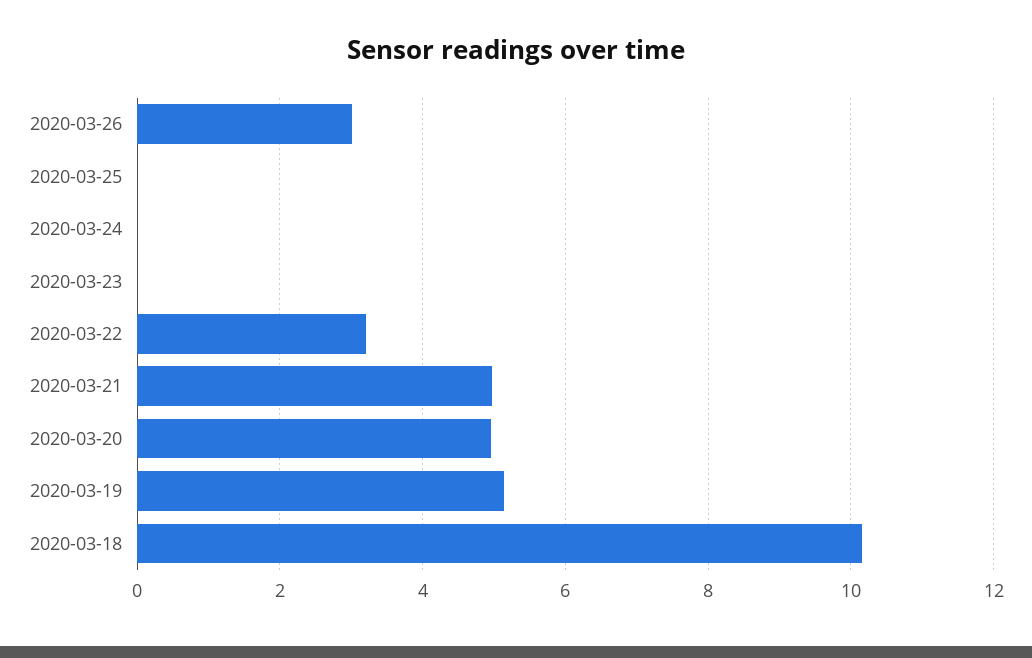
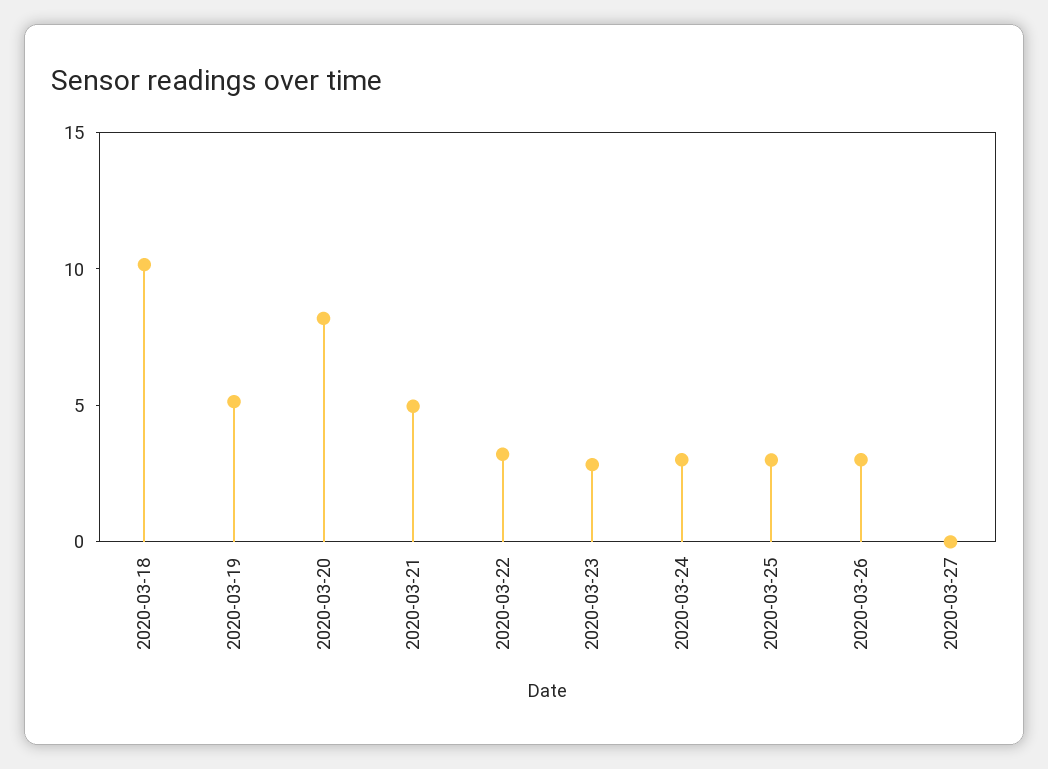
2020-03-25: 0 -> 3
2020-03-24: 0 -> 3
2020-03-23: 0 -> 3
2020-03-20: 5 -> 8
2020-03-27: none -> 0

